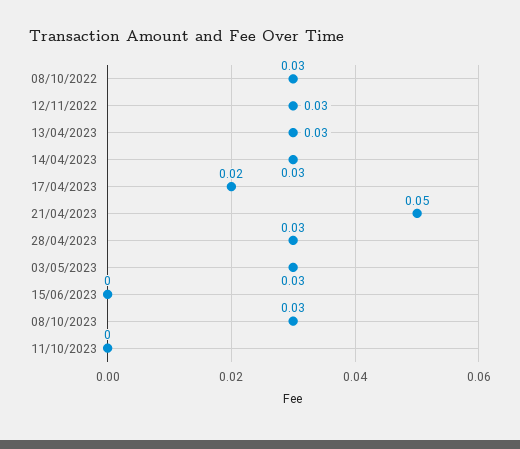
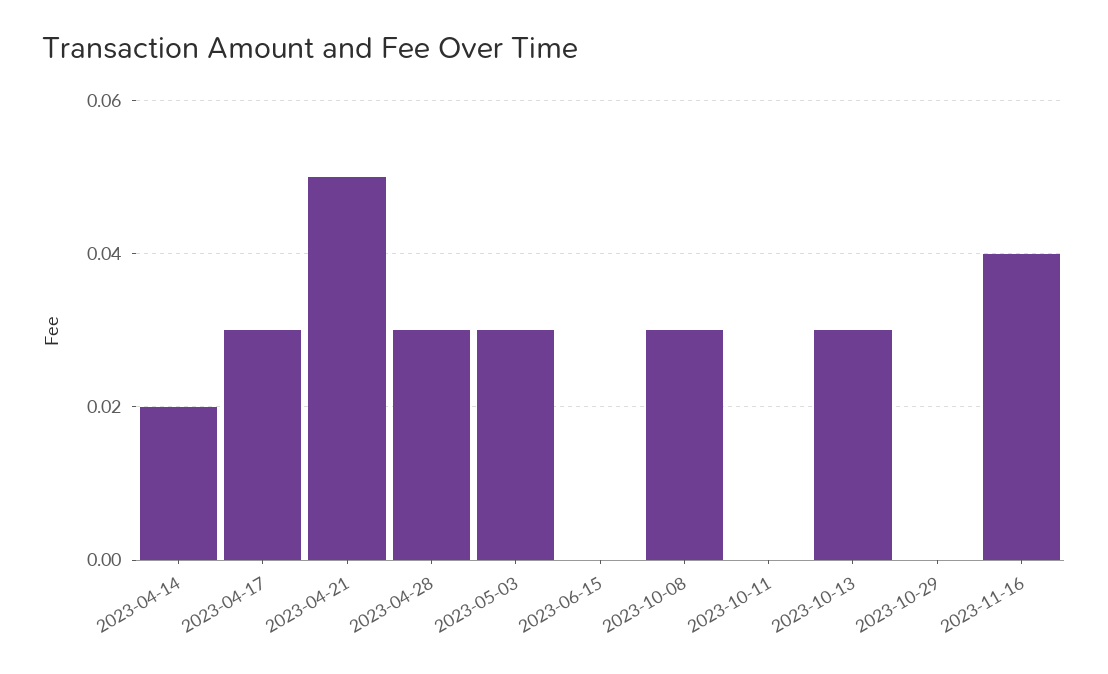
08/10/2022: 0.03 -> none
12/11/2022: 0.03 -> none
13/04/2023: 0.03 -> none
14/04/2023: 0.03 -> 0.02
17/04/2023: 0.02 -> 0.03
2023-10-13: none -> 0.03
2023-10-29: none -> 0
2023-11-16: none -> 0.04

